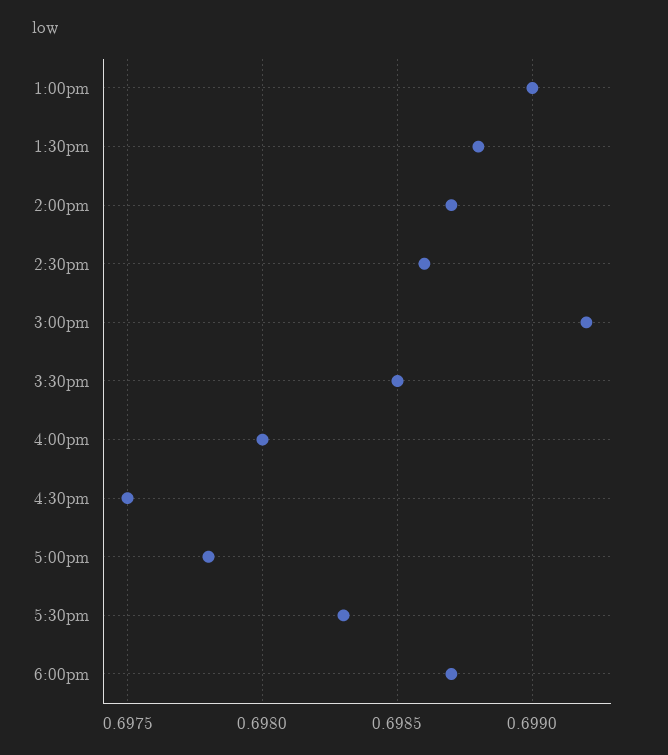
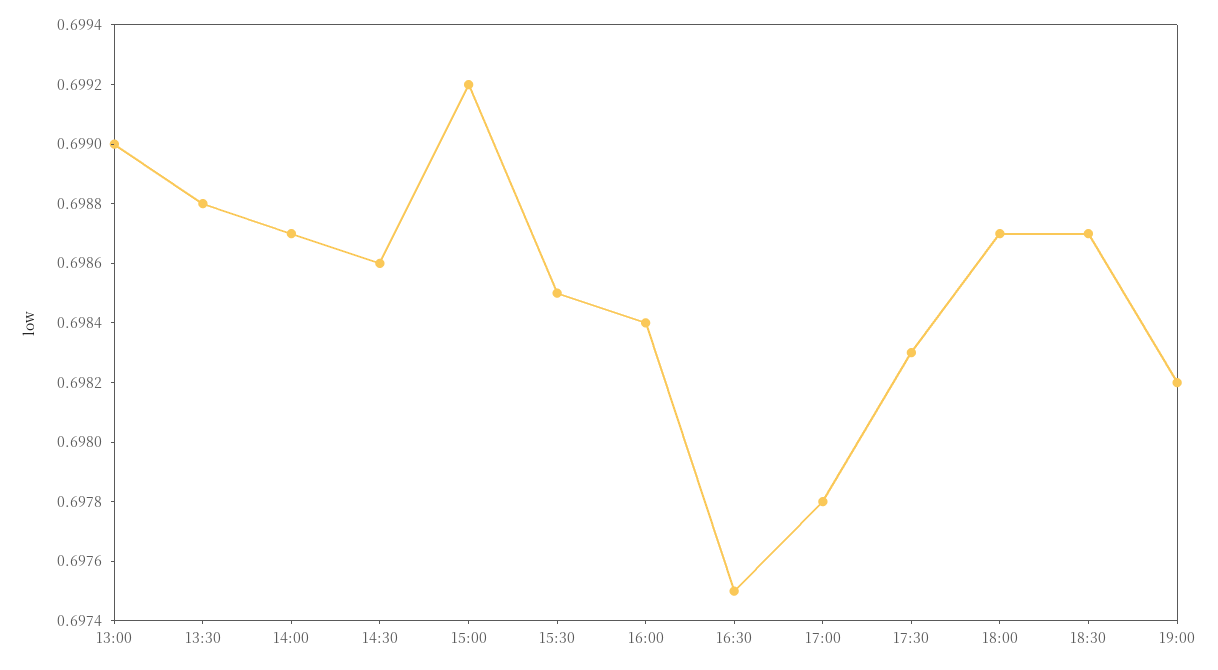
4:00pm: 0.698 -> 0.6984
18:30: none -> 0.6987
19:00: none -> 0.6982

